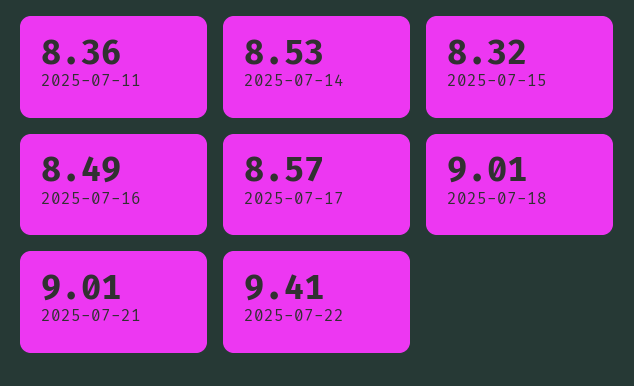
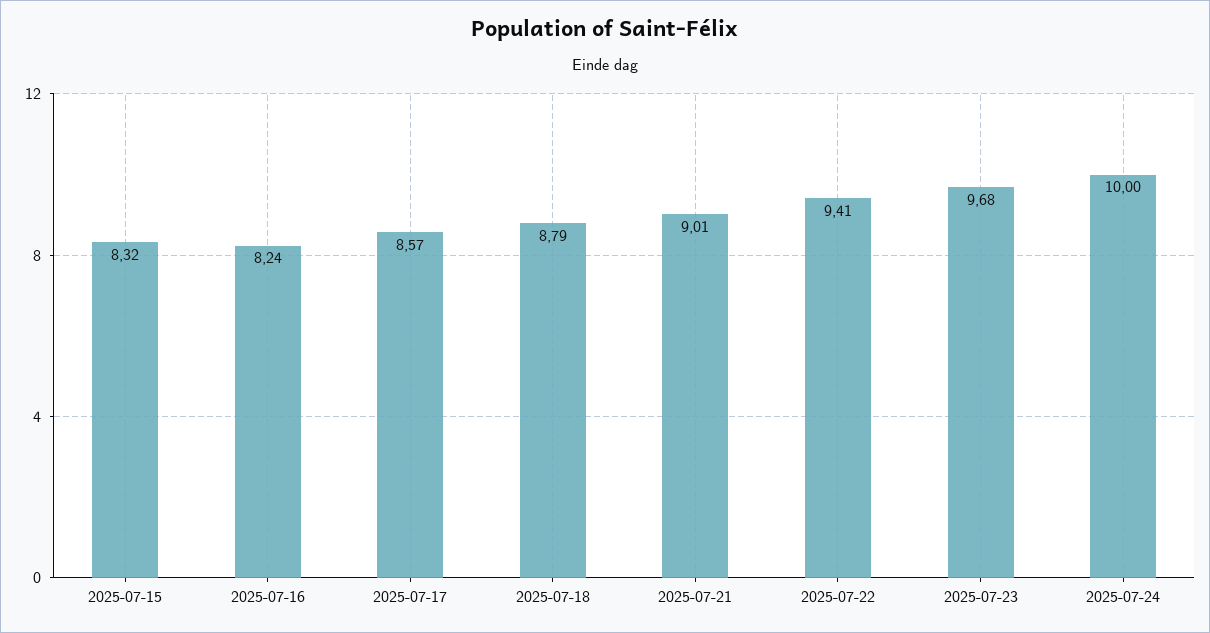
2025-07-11: 8.36 -> none
2025-07-14: 8.53 -> none
2025-07-16: 8.49 -> 8.24
2025-07-18: 9.01 -> 8.79
2025-07-23: none -> 9.68
2025-07-24: none -> 10

